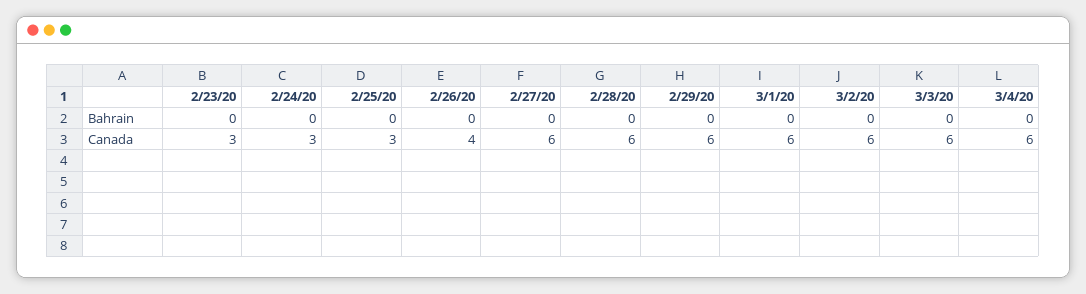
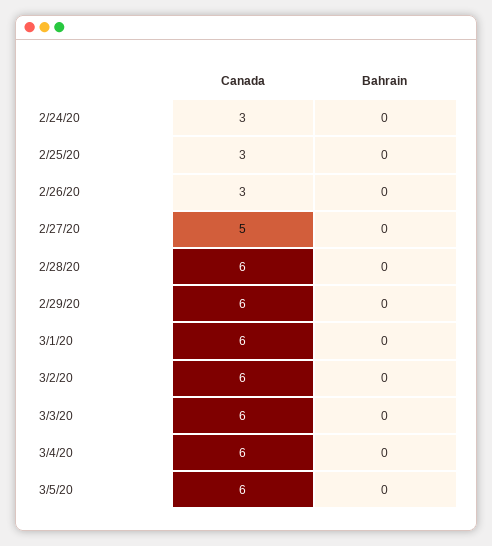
2/23/20, Bahrain: 0 -> none
2/23/20, Canada: 3 -> none
2/26/20, Canada: 4 -> 3
2/27/20, Canada: 6 -> 5
3/5/20, Canada: none -> 6
3/5/20, Bahrain: none -> 0

